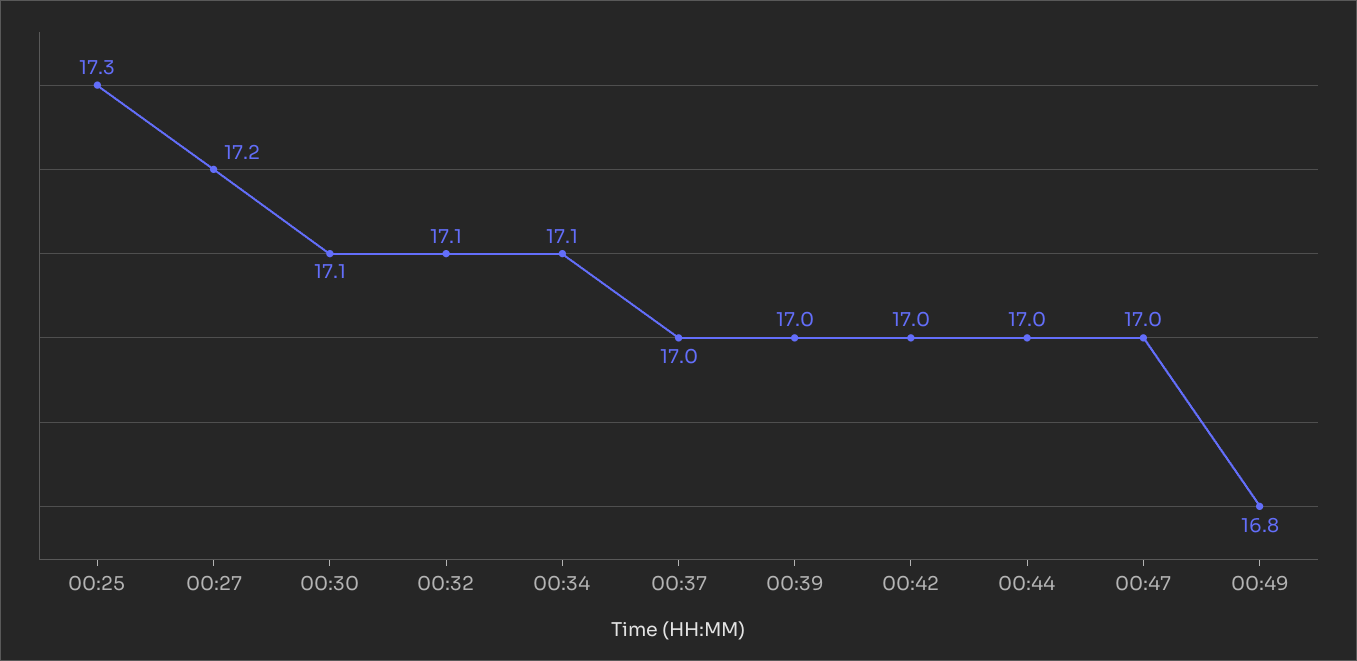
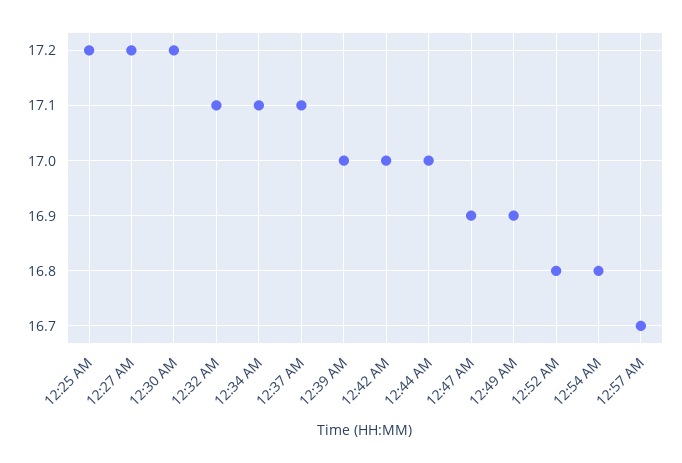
00:25: 17.3 -> 17.2
00:30: 17.1 -> 17.2
00:37: 17 -> 17.1
00:47: 17 -> 16.9
00:49: 16.8 -> 16.9
12:52 AM: none -> 16.8
12:54 AM: none -> 16.8
12:57 AM: none -> 16.7

